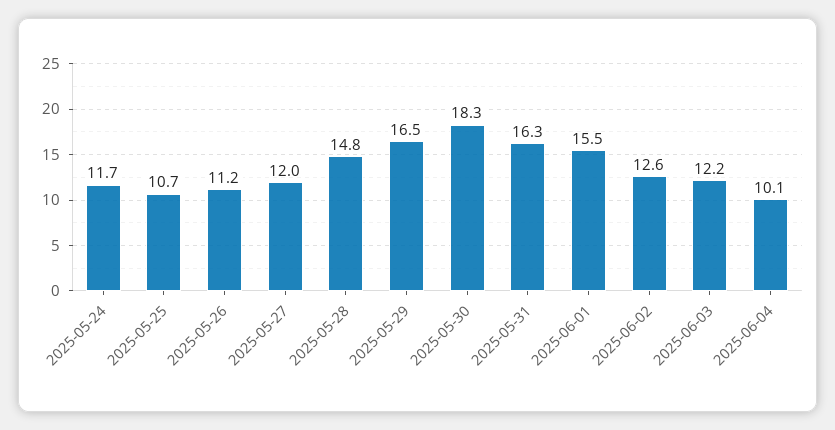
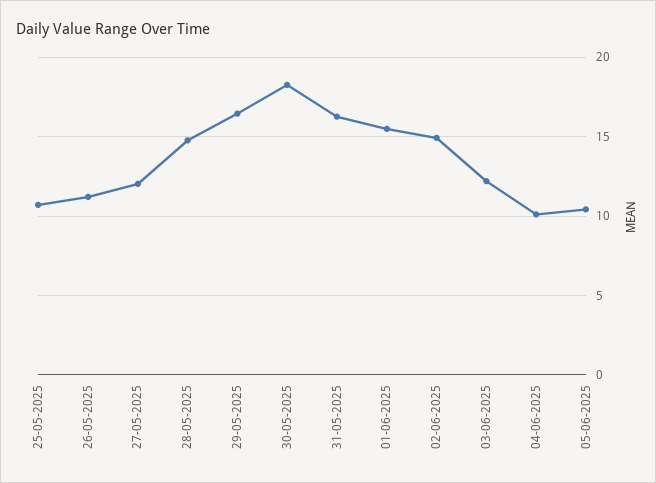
2025-05-24: 11.7 -> none
2025-06-02: 12.6 -> 15
05-06-2025: none -> 10.5

